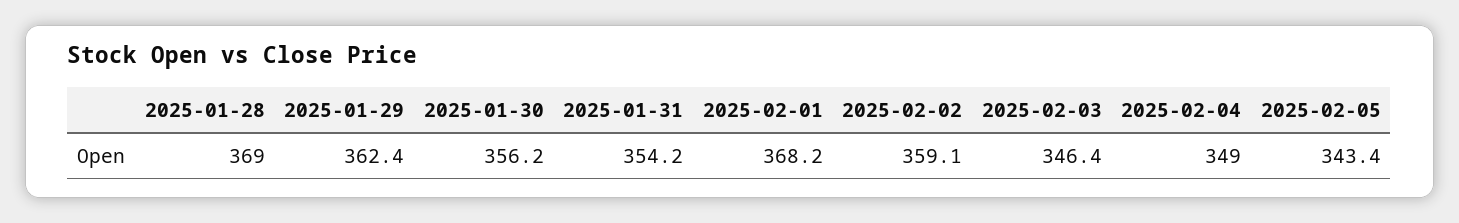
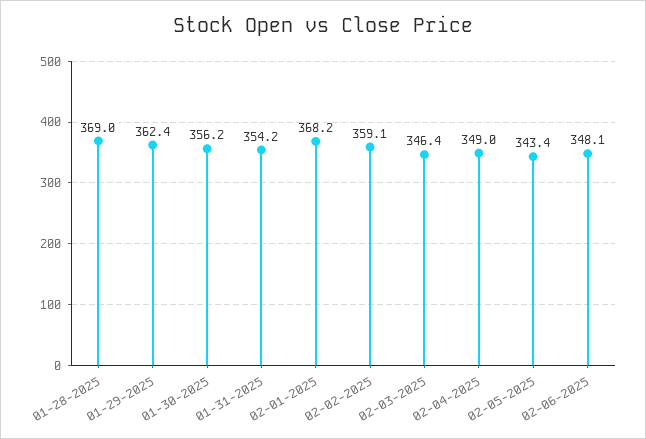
02-06-2025: none -> 348.1

